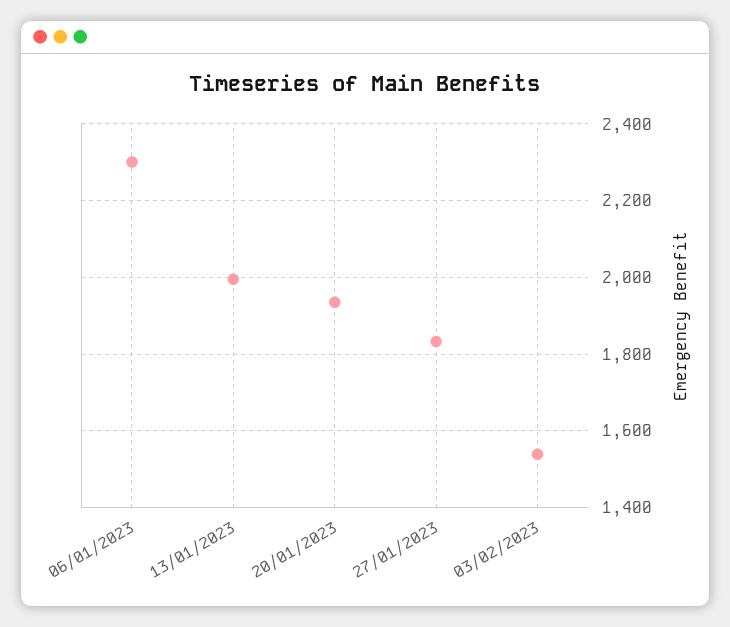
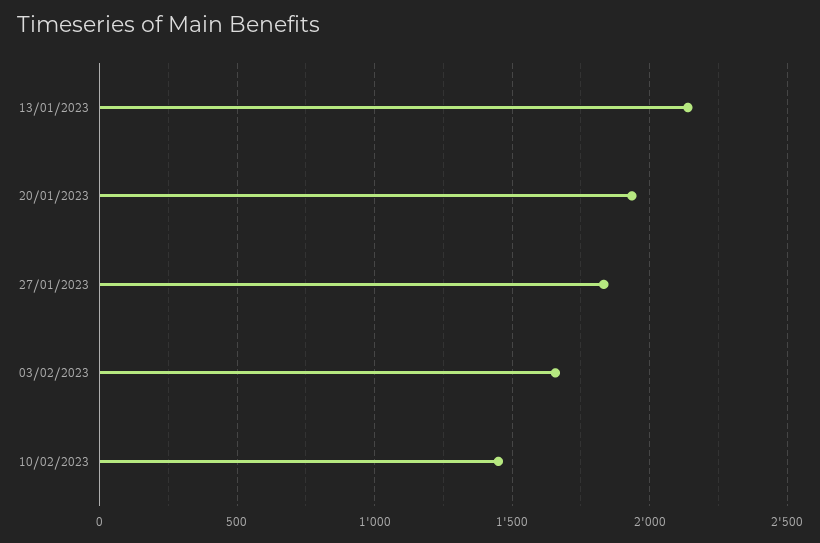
06/01/2023: 2300 -> none
13/01/2023: 2000 -> 2150
03/02/2023: 1540 -> 1650
10/02/2023: none -> 1450

